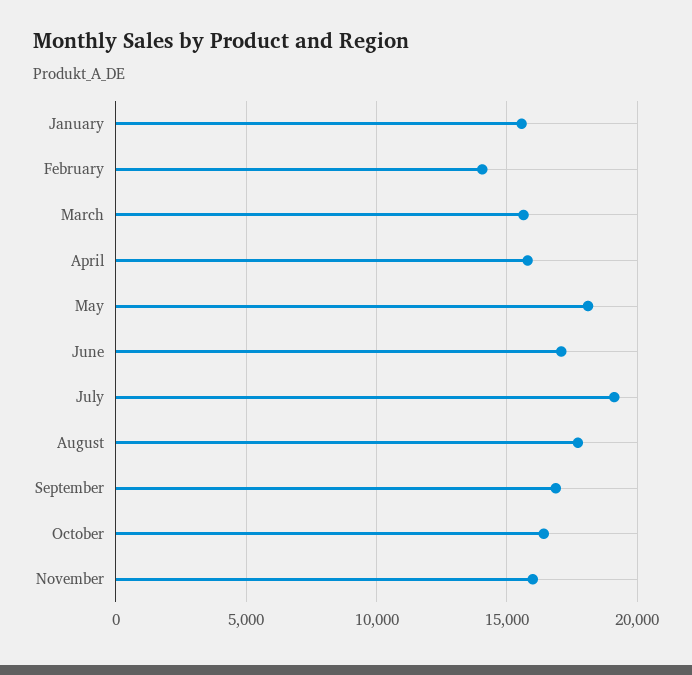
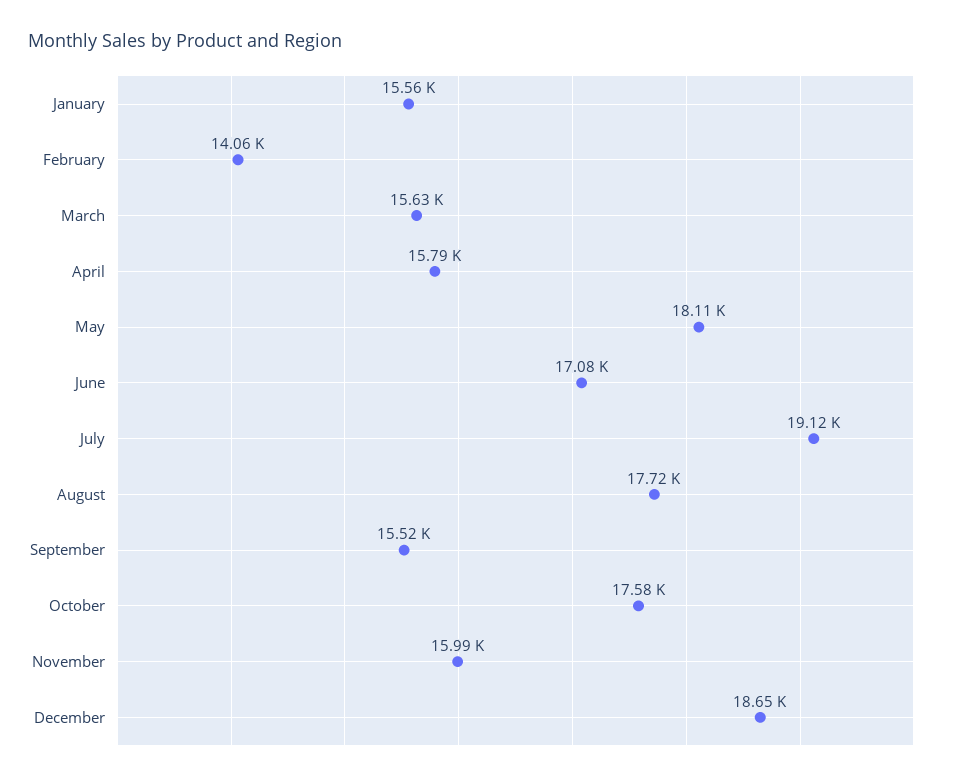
September: 17000 -> 15520
October: 16500 -> 17580
December: none -> 18650

